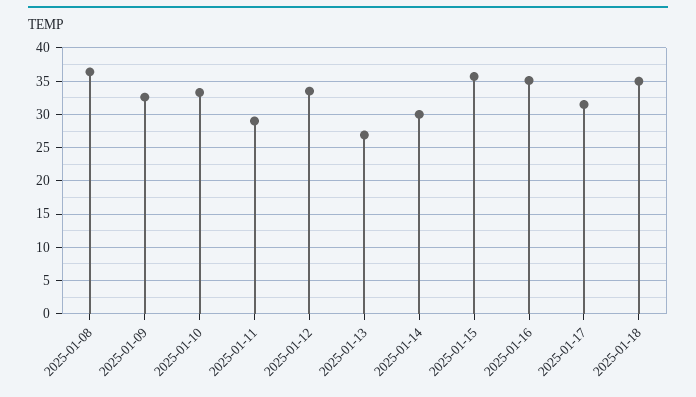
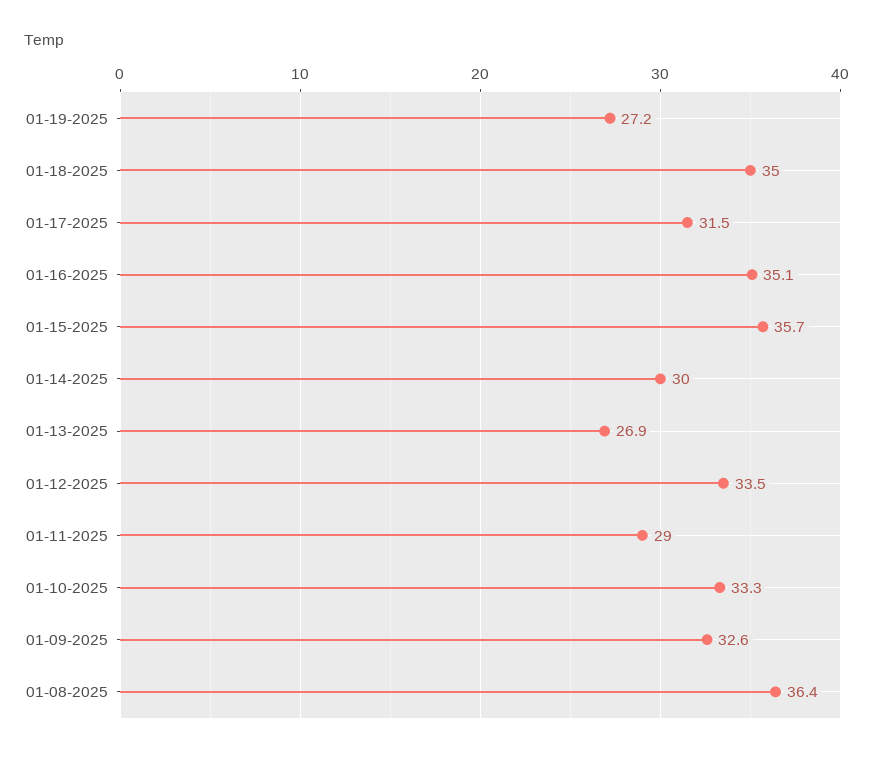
01-19-2025: none -> 27.2

